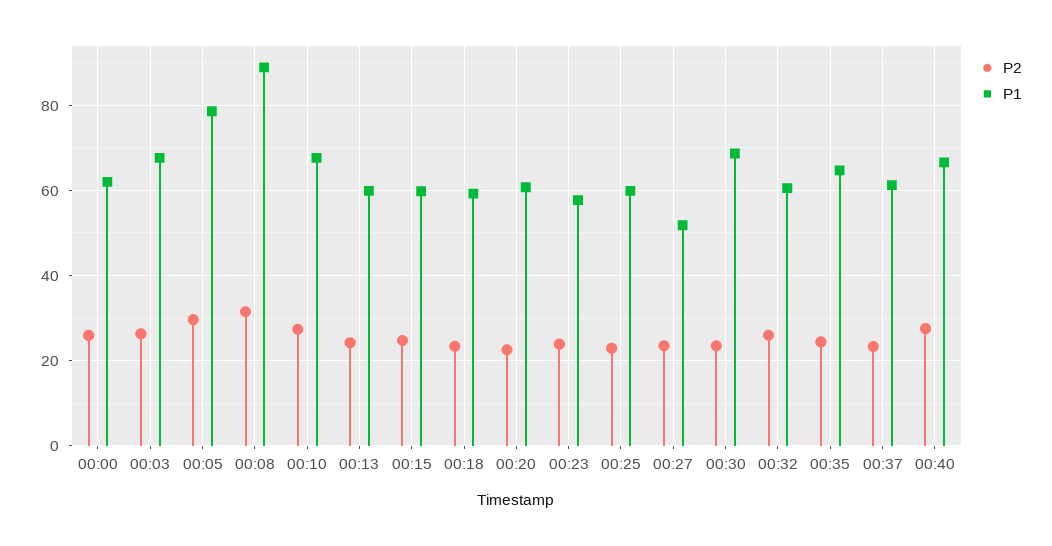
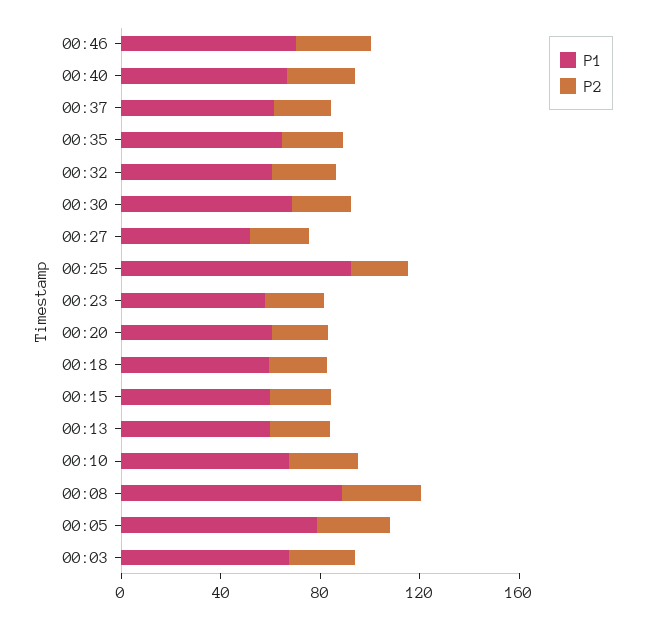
P2, 00:00: 26 -> none
P1, 00:00: 62 -> none
P1, 00:25: 60 -> 90
P1, 00:46: none -> 70
P2, 00:46: none -> 30

